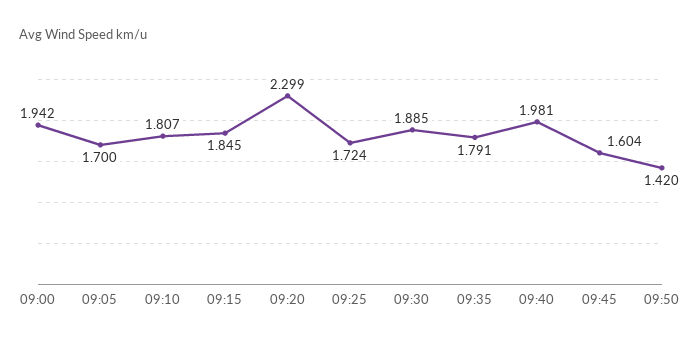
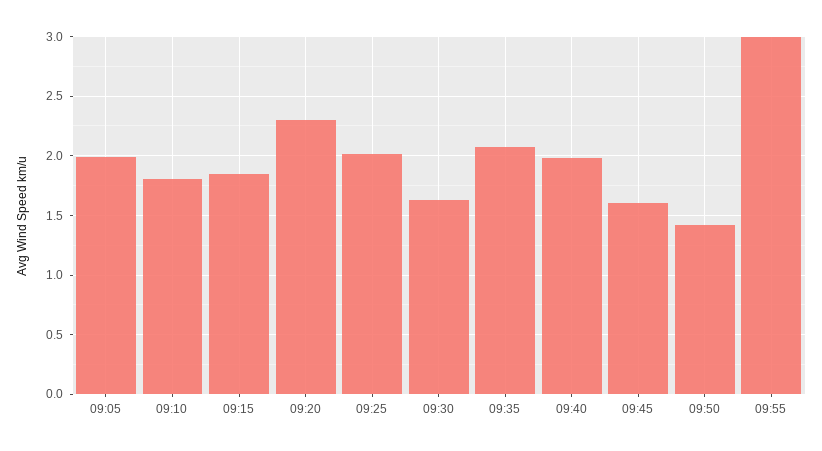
09:00: 1.942 -> none
09:05: 1.7 -> 2
09:25: 1.724 -> 2
09:30: 1.885 -> 1.6
09:35: 1.791 -> 2.1
09:55: none -> 3

